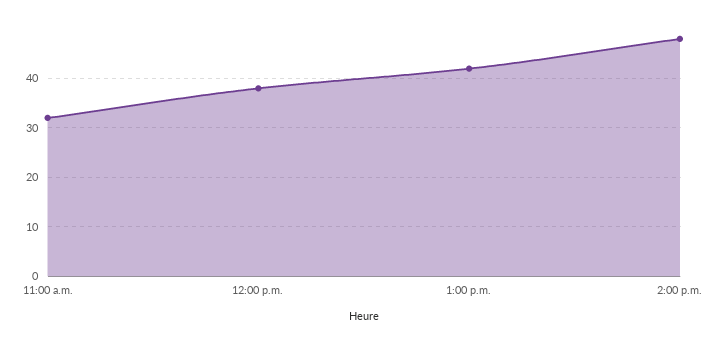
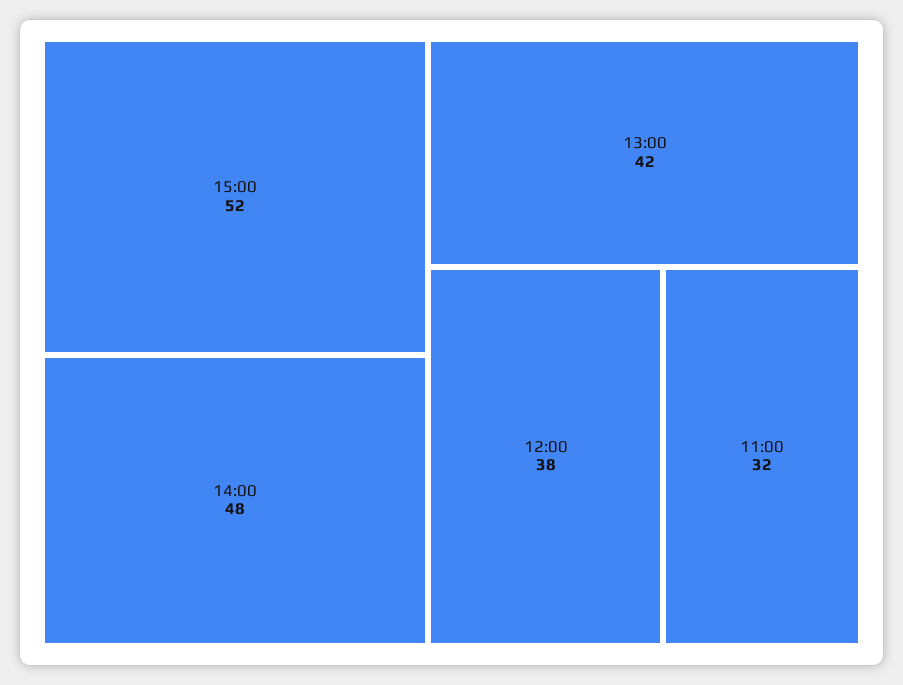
15:00: none -> 52

